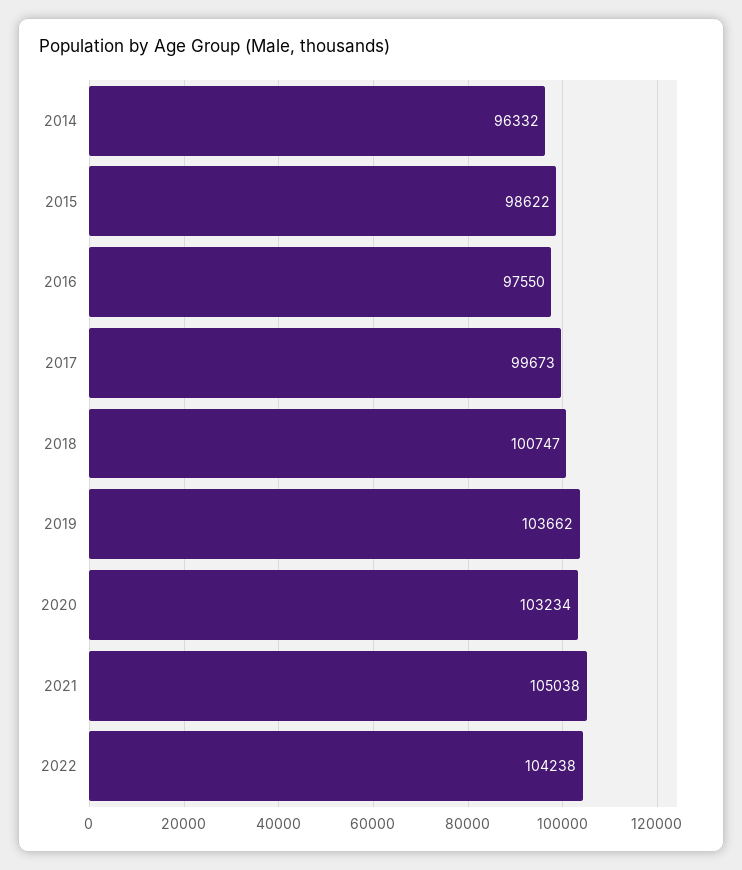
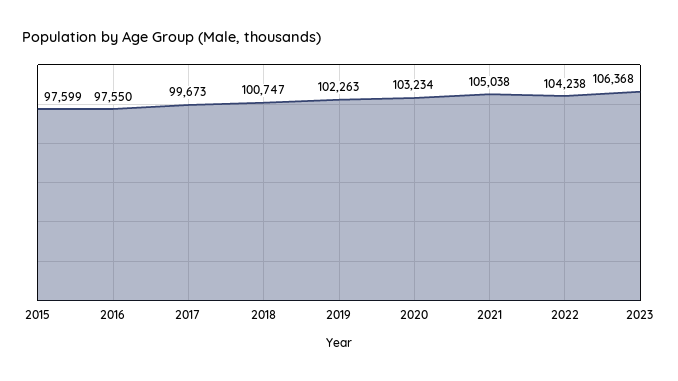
2014: 96332 -> none
2015: 98622 -> 97599
2019: 103662 -> 102263
2023: none -> 106368

